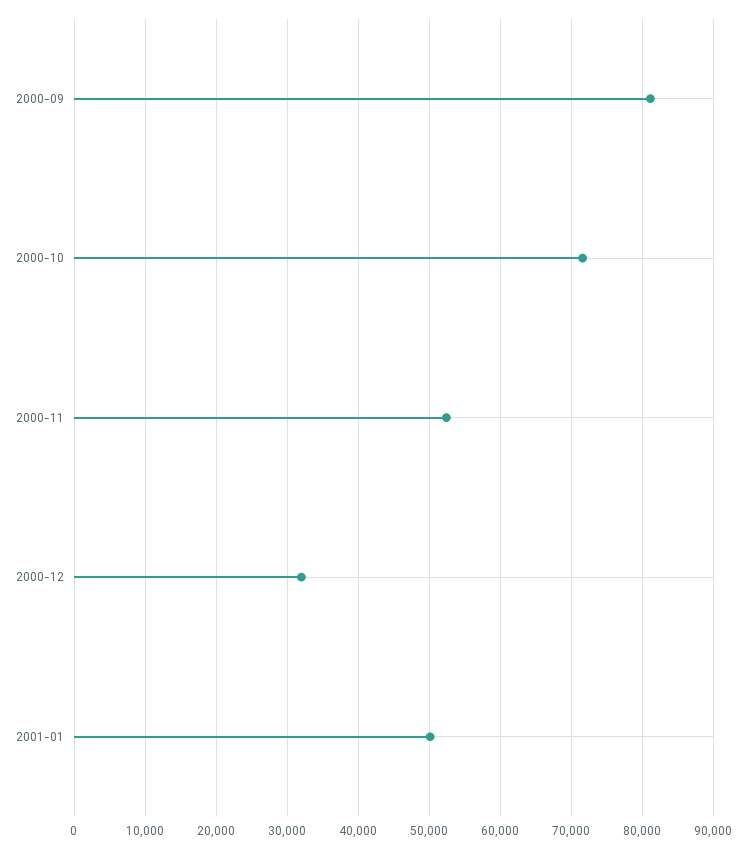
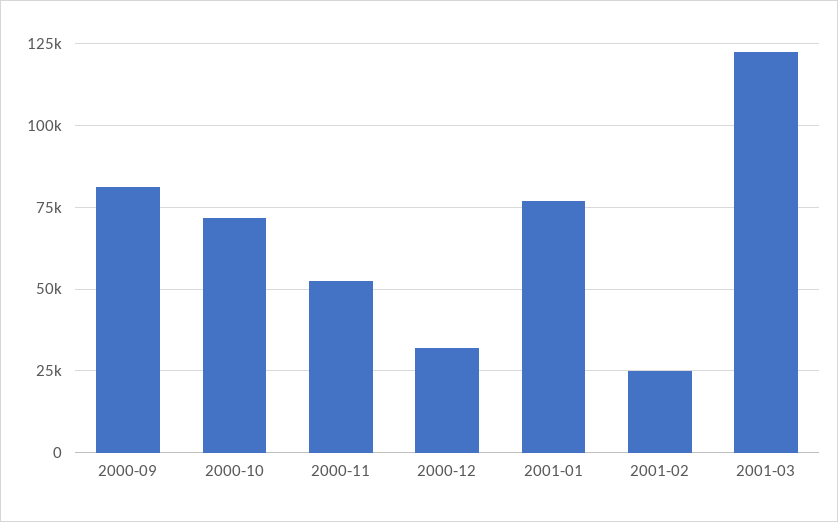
2001-01: 50000 -> 77500
2001-02: none -> 25000
2001-03: none -> 122500

